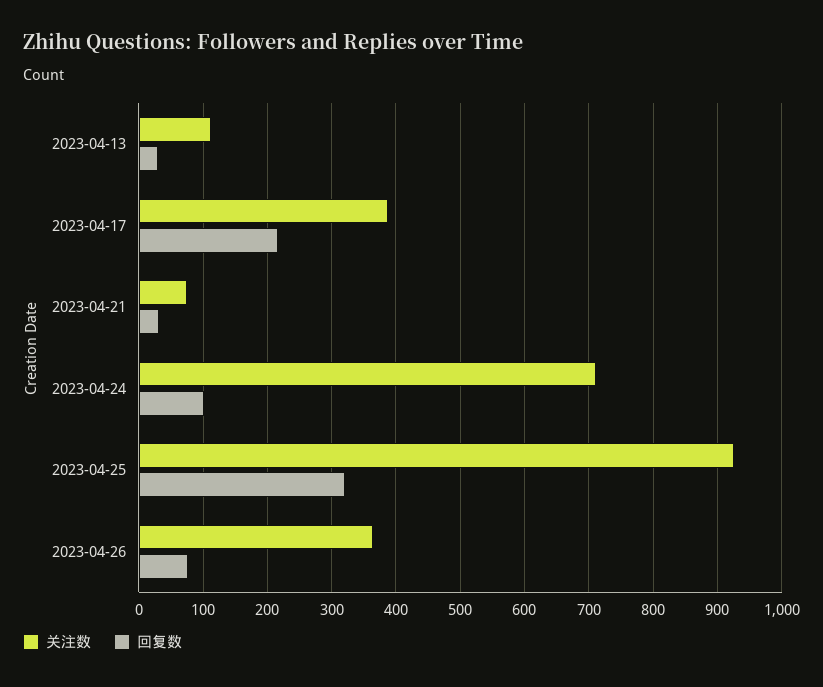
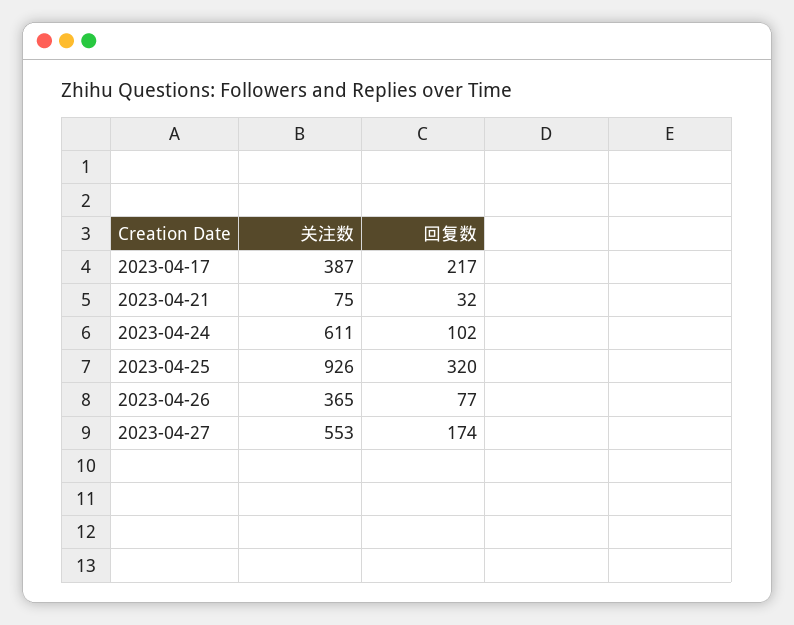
关注数, 2023-04-13: 110 -> none
回复数, 2023-04-13: 30 -> none
关注数, 2023-04-24: 710 -> 611
关注数, 2023-04-27: none -> 553
回复数, 2023-04-27: none -> 174

